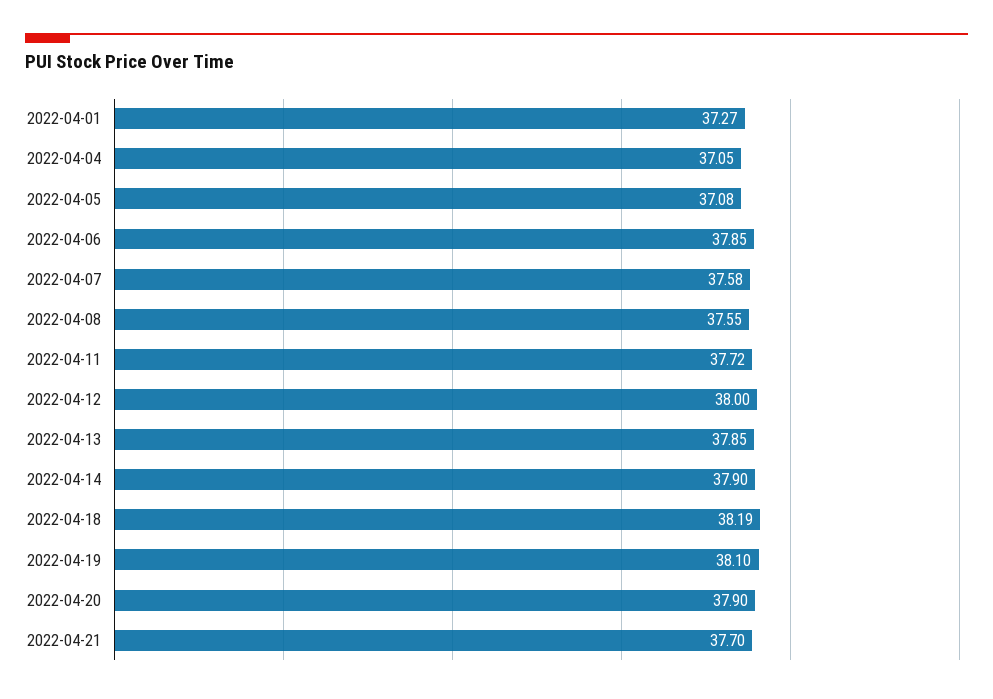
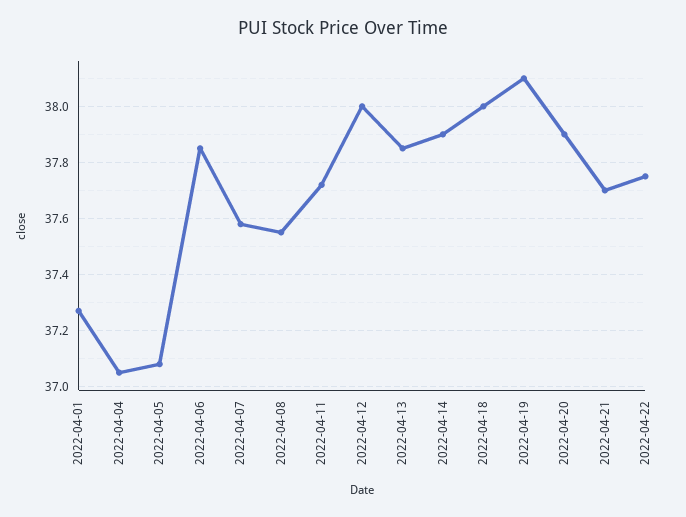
2022-04-18: 38.19 -> 38
2022-04-22: none -> 37.75

